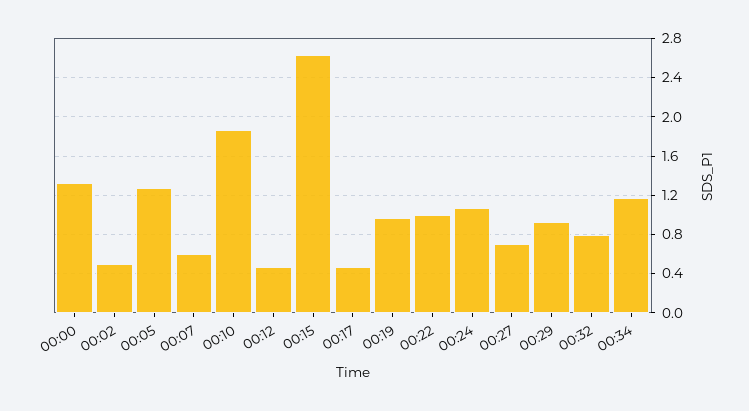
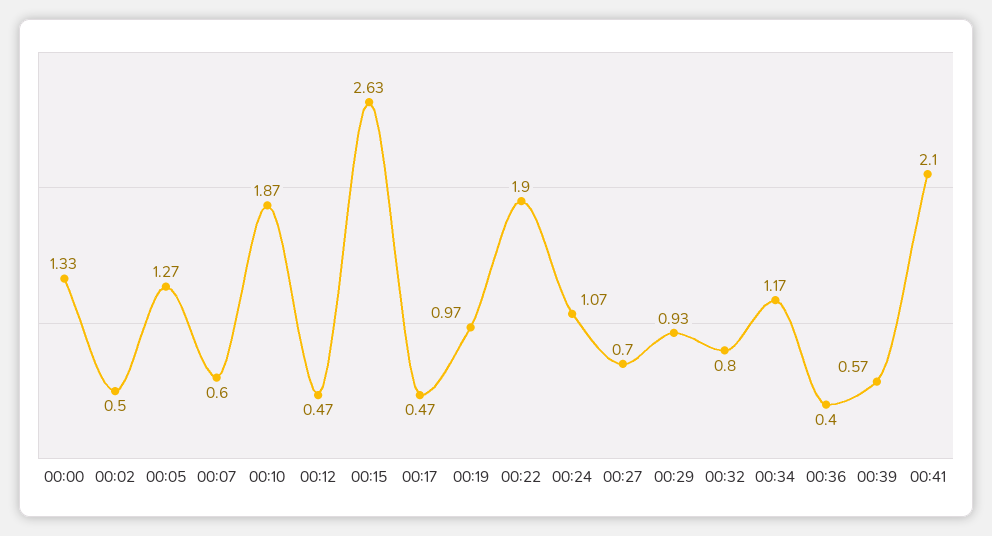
00:22: 1 -> 1.9
00:36: none -> 0.4
00:39: none -> 0.57
00:41: none -> 2.1

